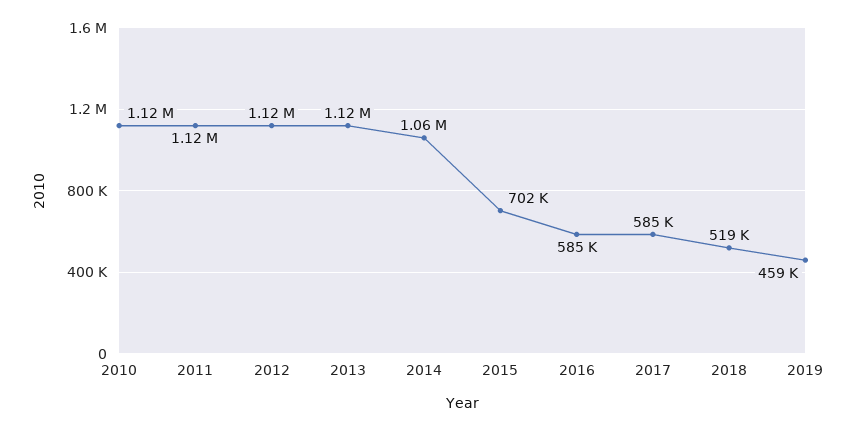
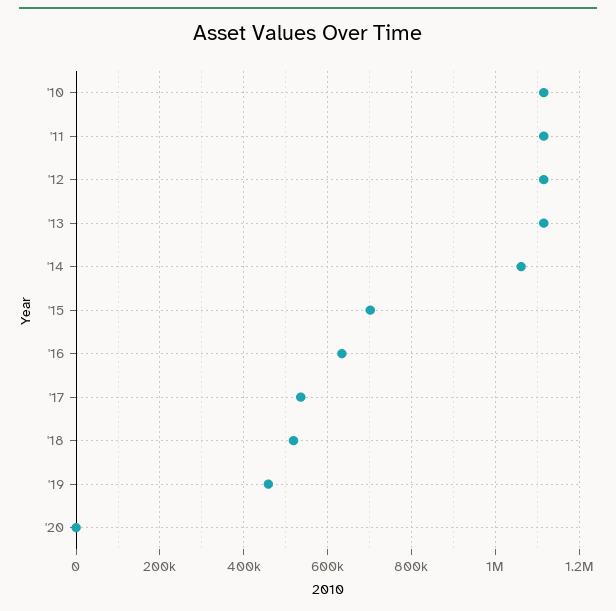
2016: 585000 -> 640000
2017: 585000 -> 540000
'20: none -> 0

